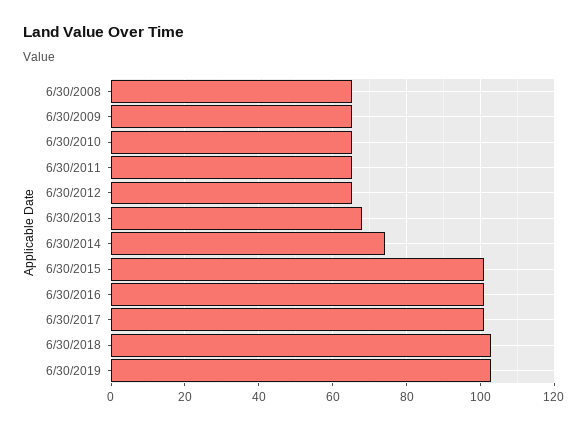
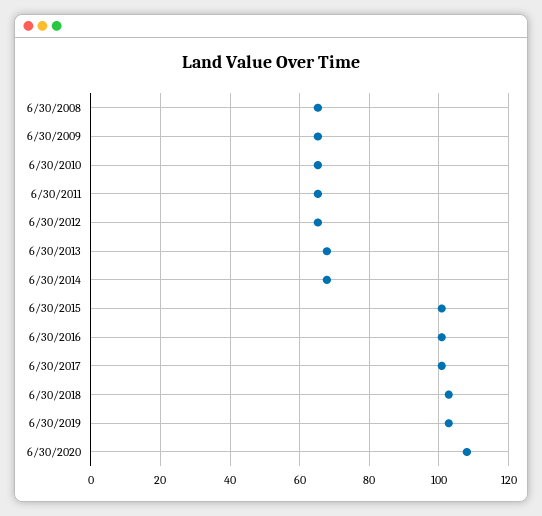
6/30/2014: 74 -> 68
6/30/2020: none -> 108

